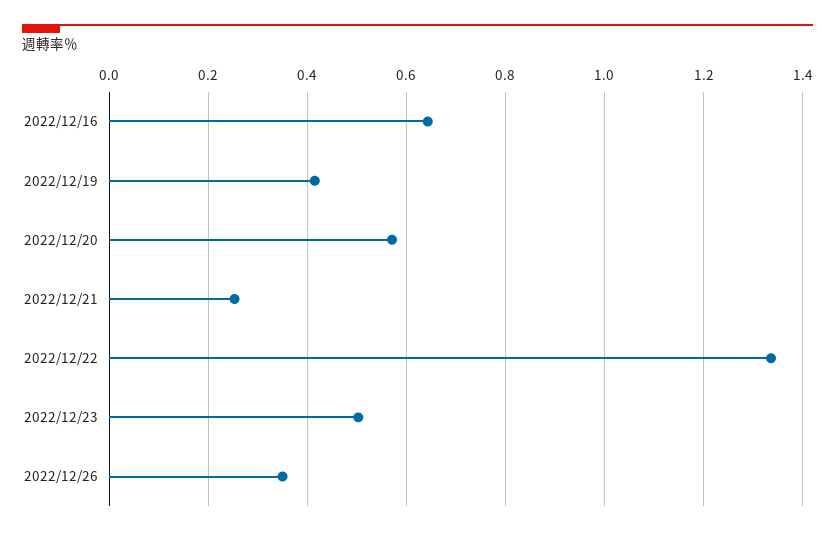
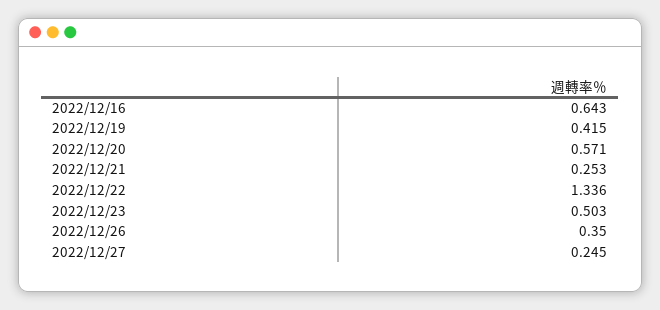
2022/12/27: none -> 0.245

